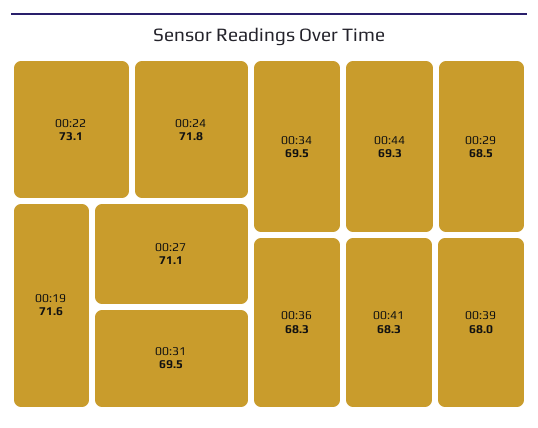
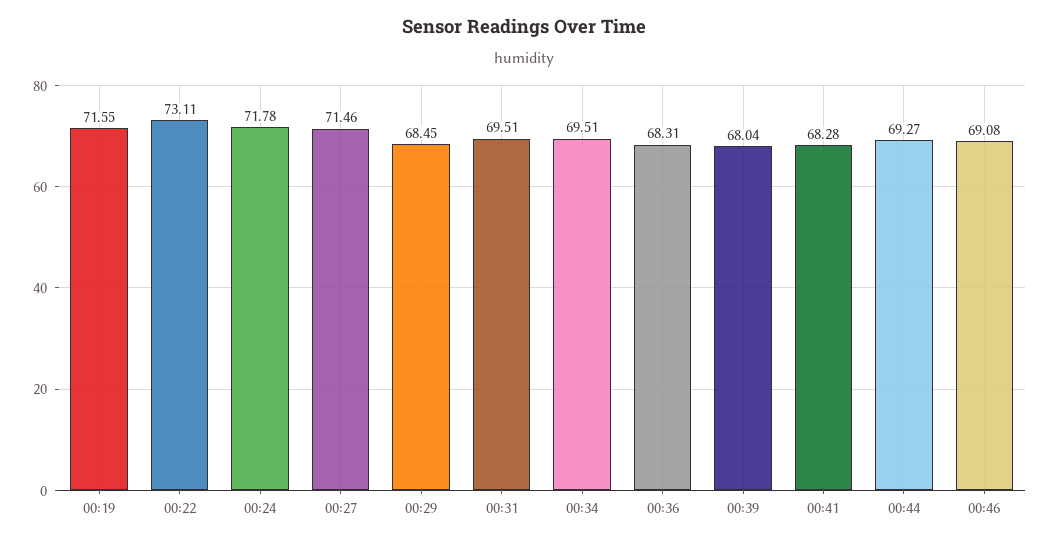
00:27: 71.1 -> 71.46
00:46: none -> 69.08

